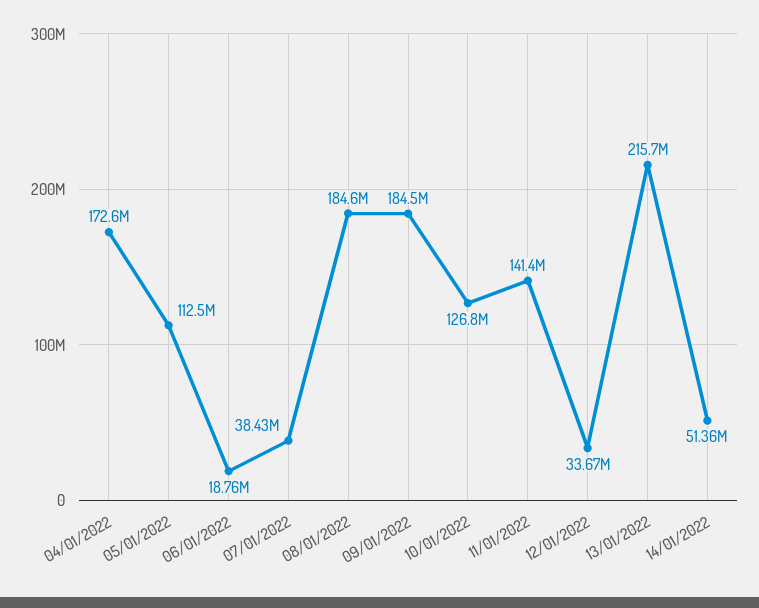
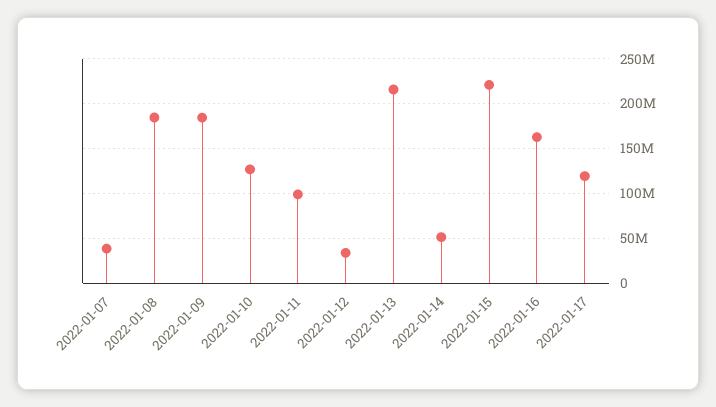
04/01/2022: 172600000 -> none
05/01/2022: 112500000 -> none
06/01/2022: 18760000 -> none
11/01/2022: 141400000 -> 100000000
2022-01-15: none -> 220000000
2022-01-16: none -> 160000000
2022-01-17: none -> 120000000

